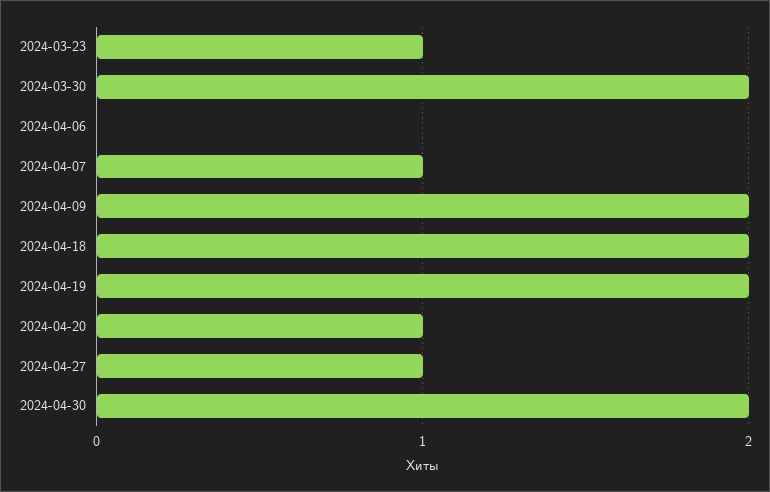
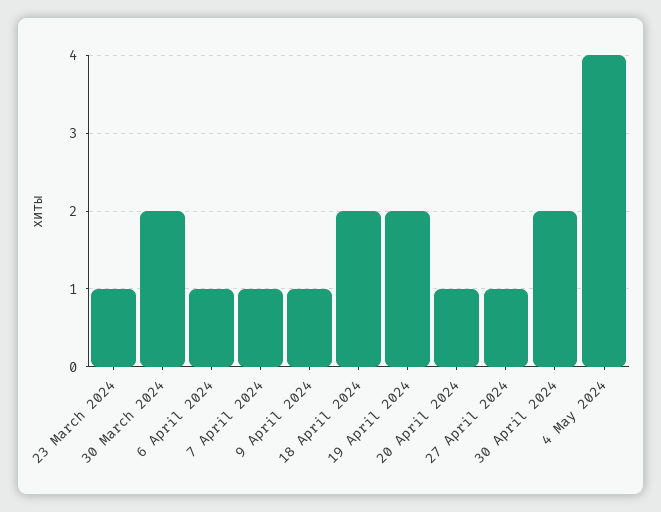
2024-04-06: 0 -> 1
2024-04-09: 2 -> 1
4 May 2024: none -> 4

